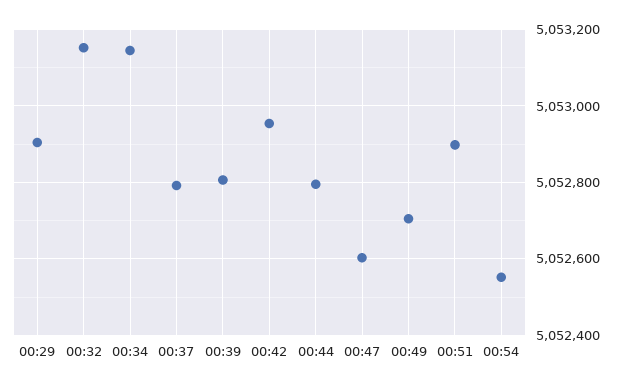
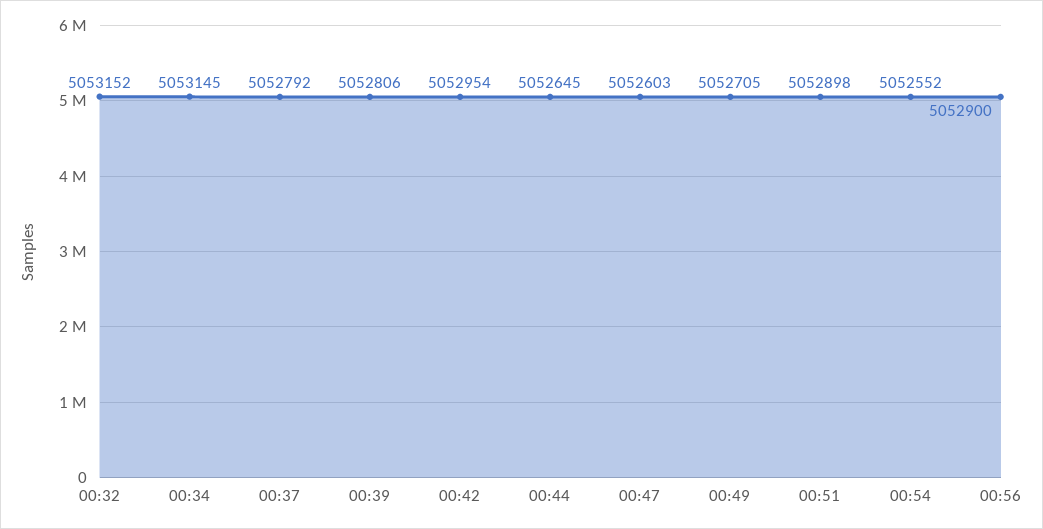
00:29: 5052900 -> none
00:44: 5052800 -> 5052645
00:56: none -> 5052900

